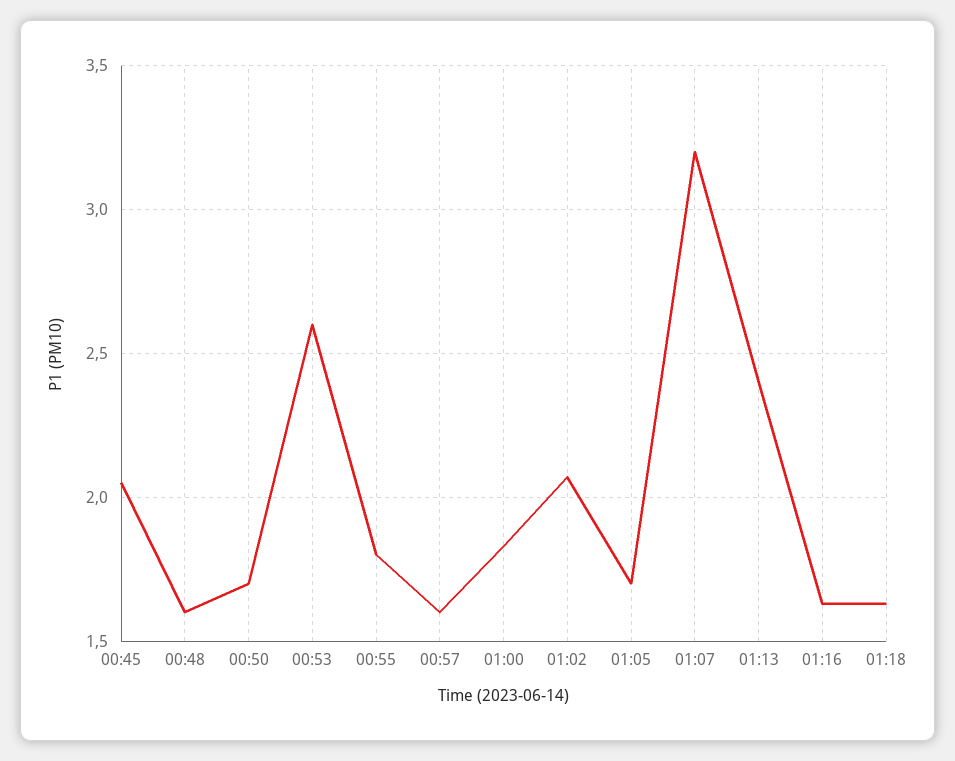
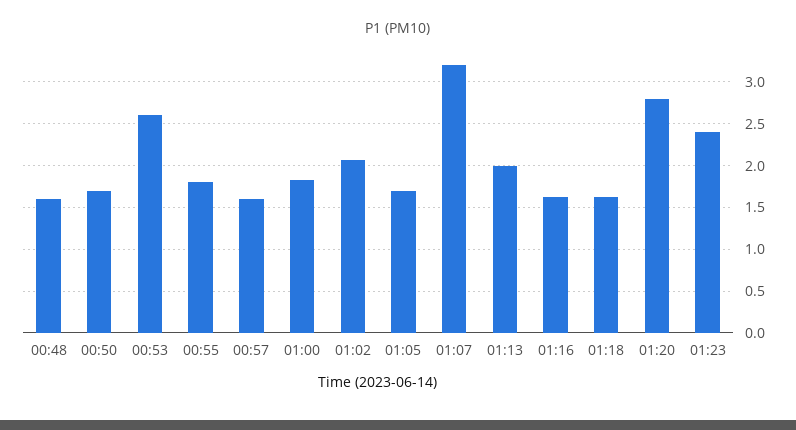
00:45: 2.05 -> none
01:13: 2.4 -> 2
01:20: none -> 2.8
01:23: none -> 2.4

